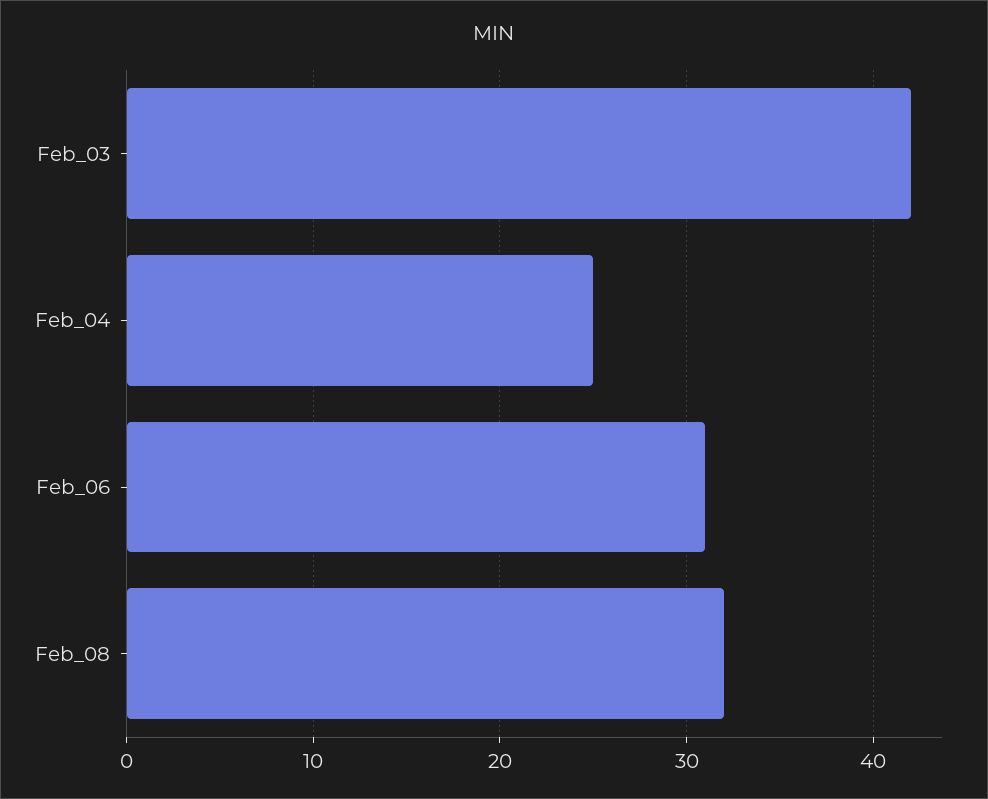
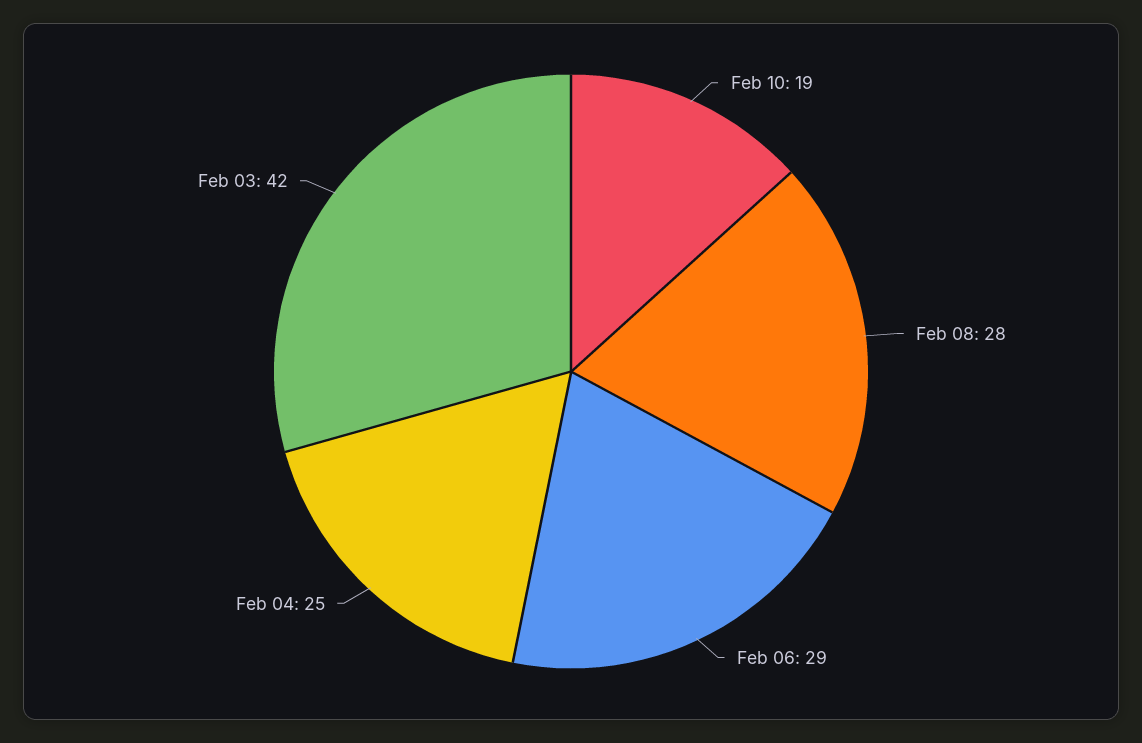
Feb_06: 31 -> 29
Feb_08: 32 -> 28
Feb 10: none -> 19

